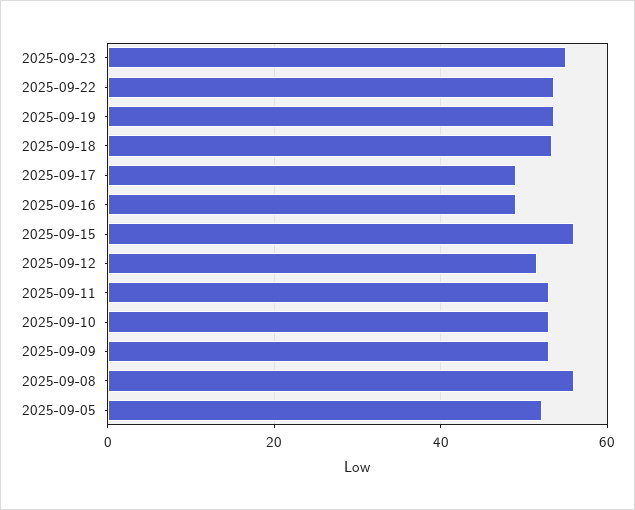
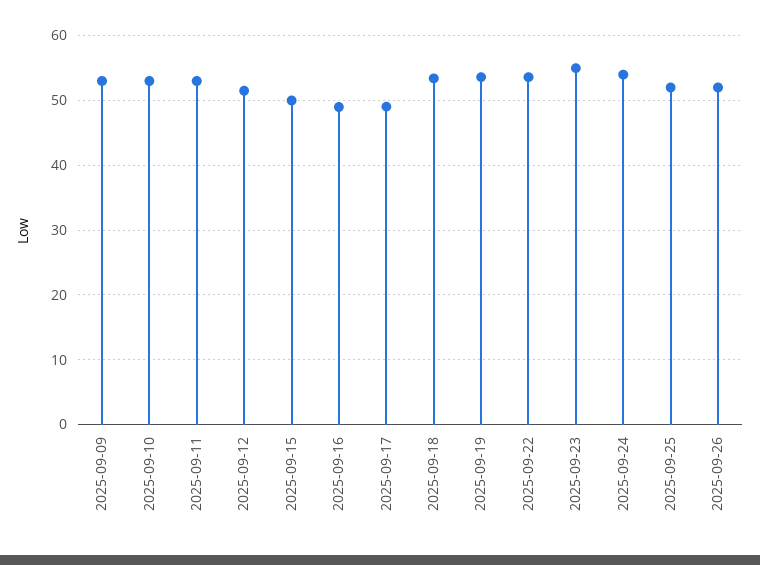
2025-09-15: 56 -> 50
2025-09-08: 56 -> none
2025-09-05: 52 -> none
2025-09-24: none -> 54
2025-09-25: none -> 52
2025-09-26: none -> 52

